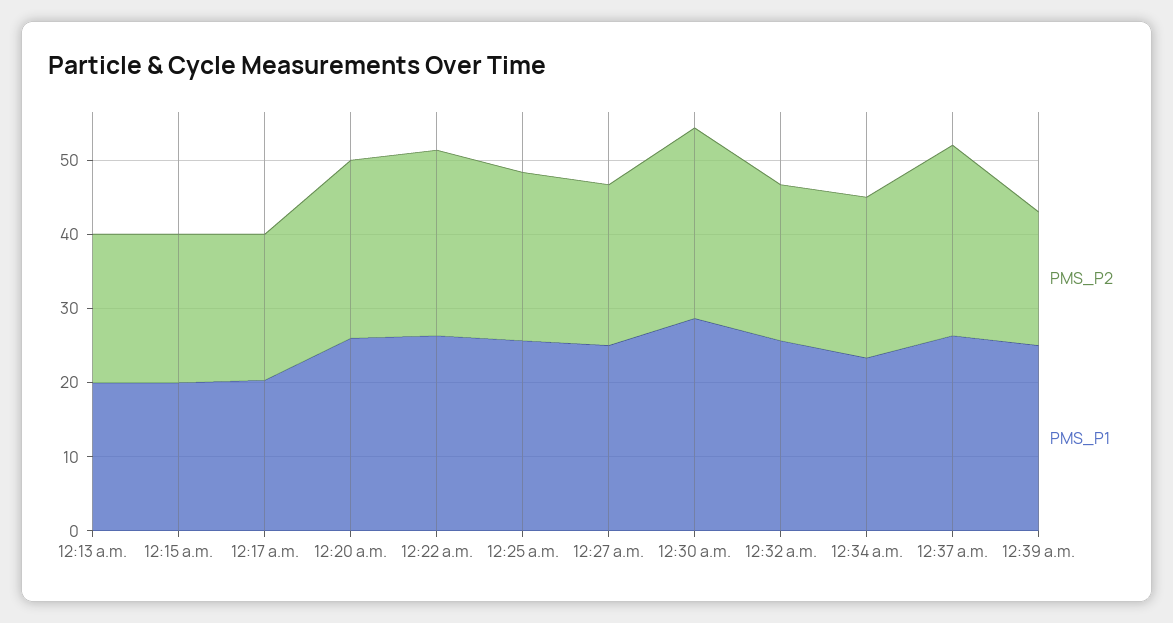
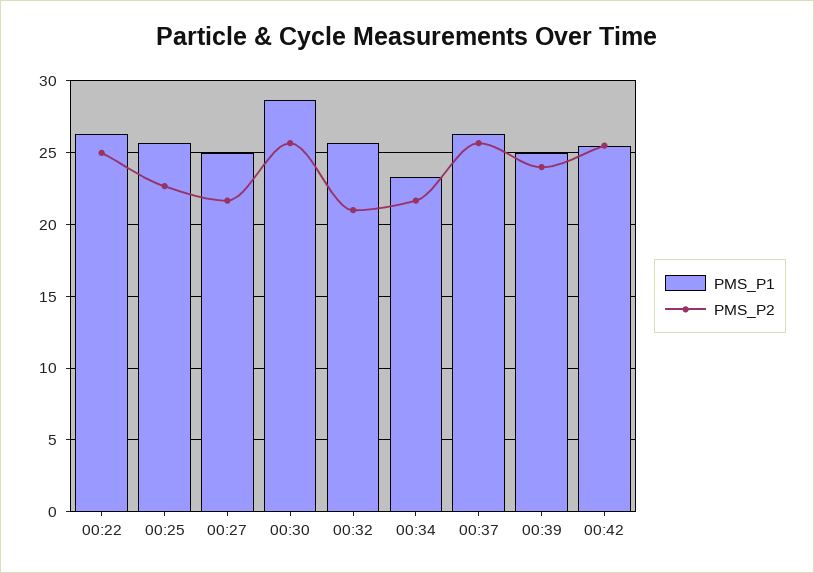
PMS_P2, 12:13 a.m.: 20 -> none
PMS_P1, 12:13 a.m.: 20 -> none
PMS_P2, 12:15 a.m.: 20 -> none
PMS_P1, 12:15 a.m.: 20 -> none
PMS_P2, 12:17 a.m.: 20 -> none
PMS_P1, 12:17 a.m.: 20 -> none
PMS_P2, 12:20 a.m.: 24 -> none
PMS_P1, 12:20 a.m.: 26 -> none
PMS_P2, 12:39 a.m.: 18 -> 24
PMS_P1, 00:42: none -> 25.5
PMS_P2, 00:42: none -> 25.5

